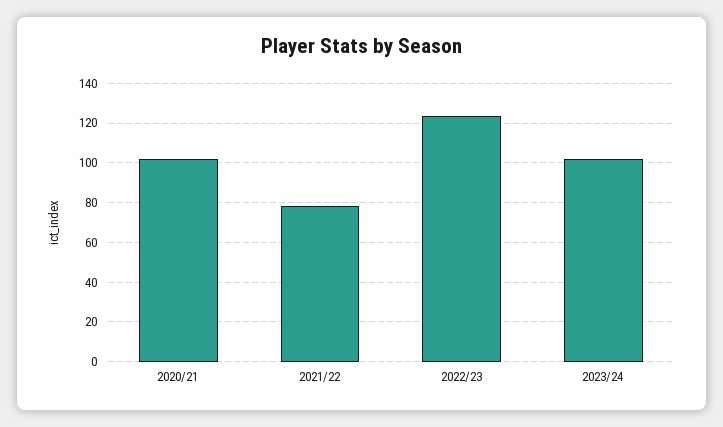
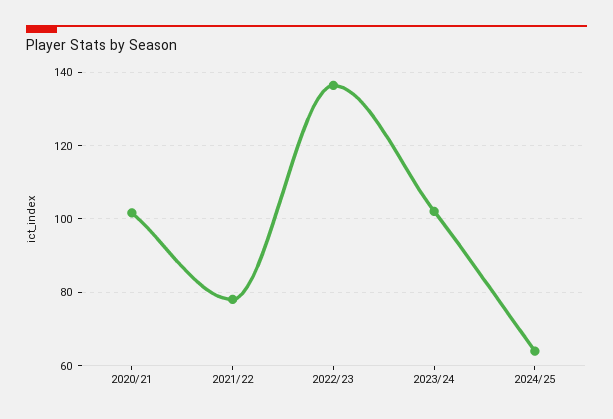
2022/23: 125 -> 136
2024/25: none -> 64

